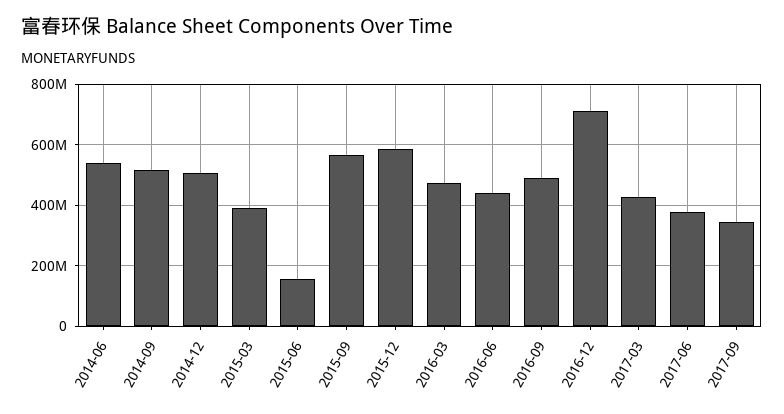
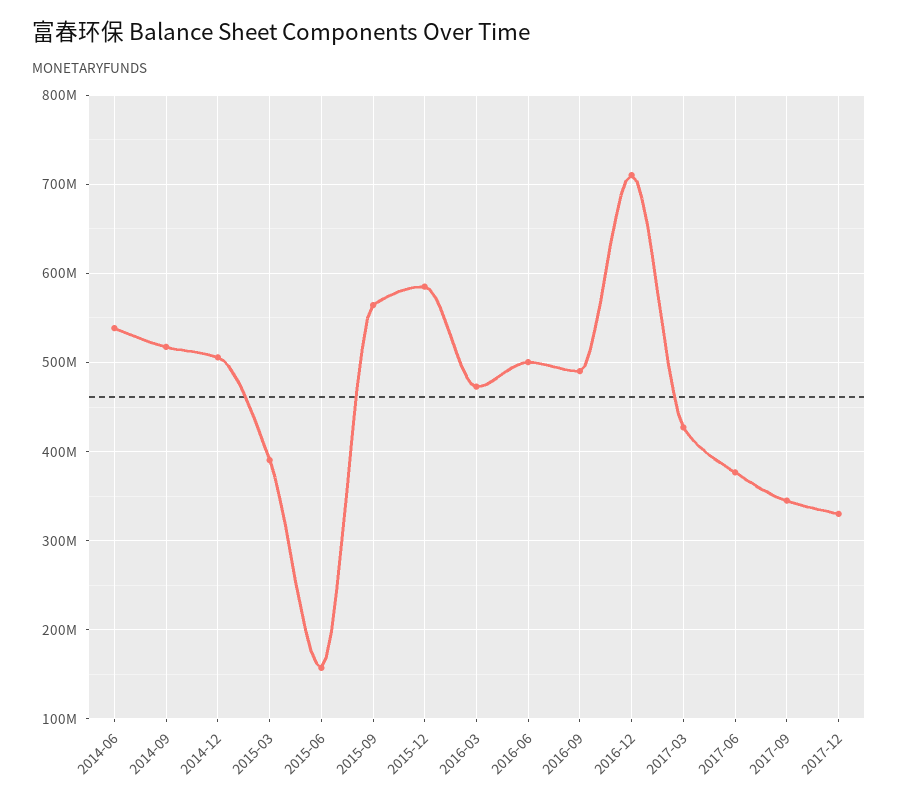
2016-06: 440000000 -> 500000000
2017-12: none -> 330000000

